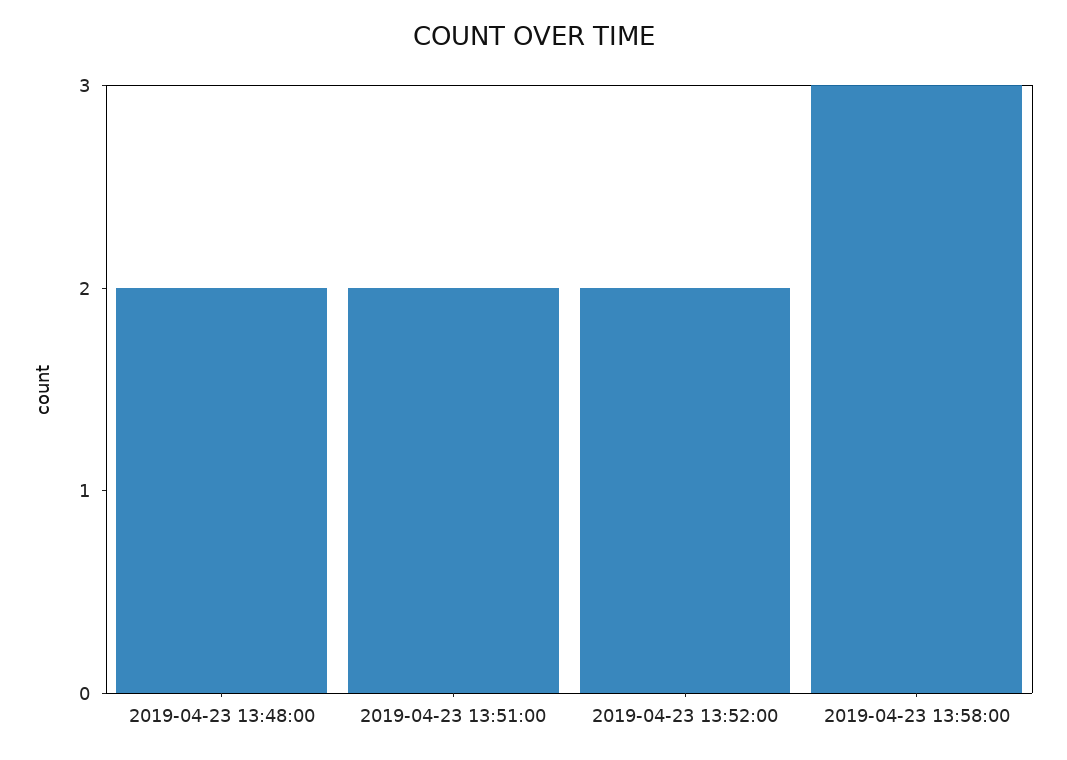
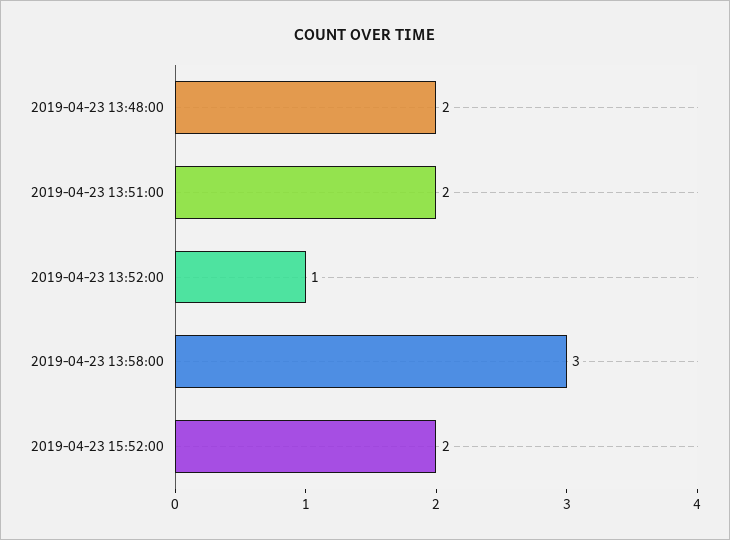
2019-04-23 13:52:00: 2 -> 1
2019-04-23 15:52:00: none -> 2

